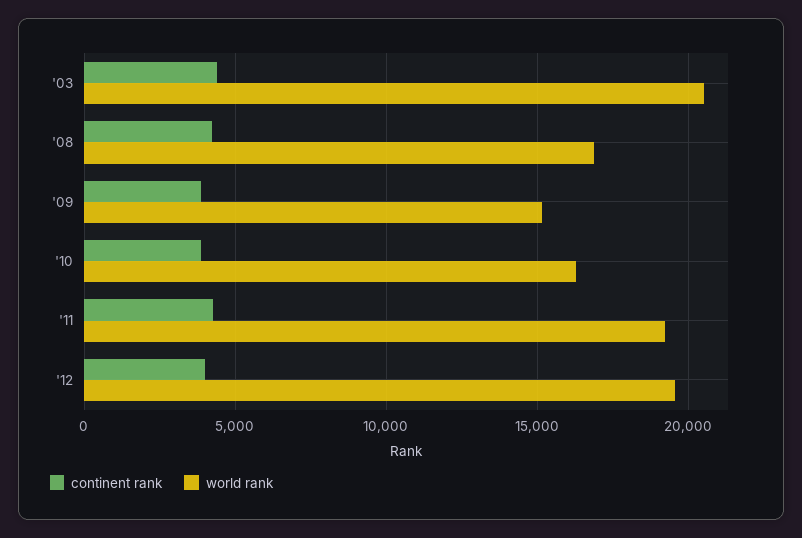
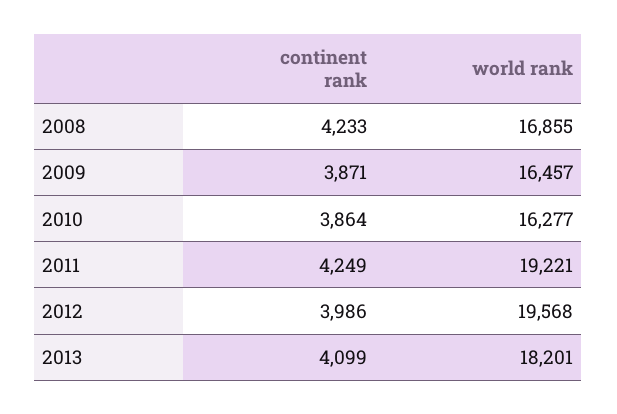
continent rank, '03: 4500 -> none
world rank, '03: 20500 -> none
world rank, '09: 15000 -> 16457
continent rank, 2013: none -> 4099
world rank, 2013: none -> 18201

